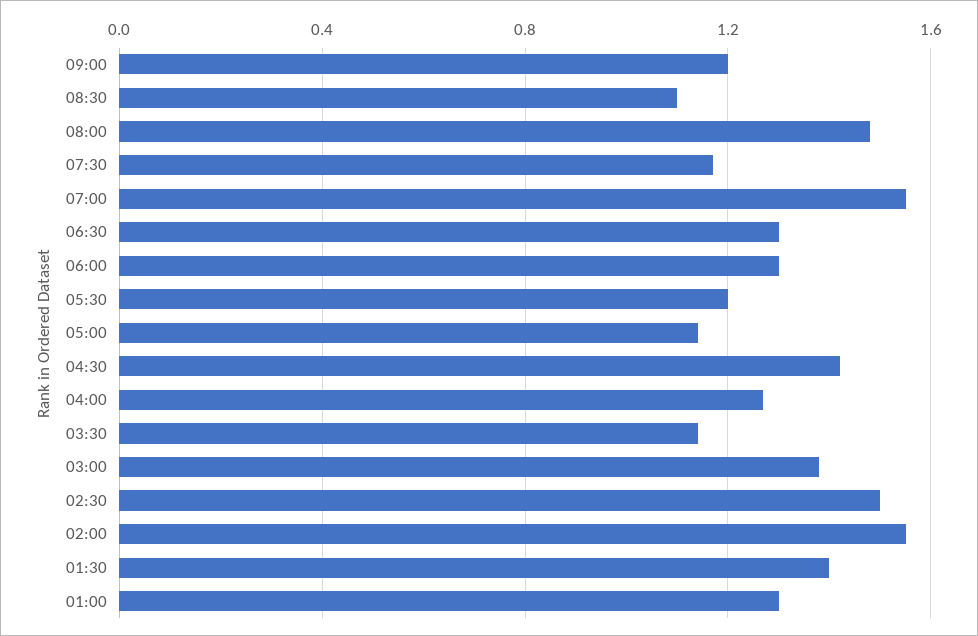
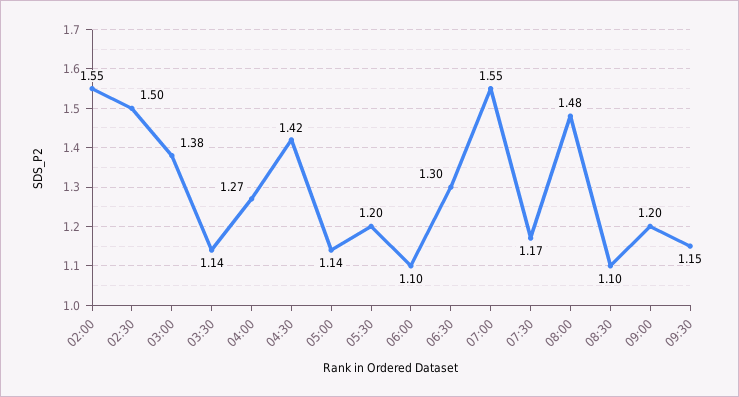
06:00: 1.3 -> 1.1
01:30: 1.4 -> none
01:00: 1.3 -> none
09:30: none -> 1.15

